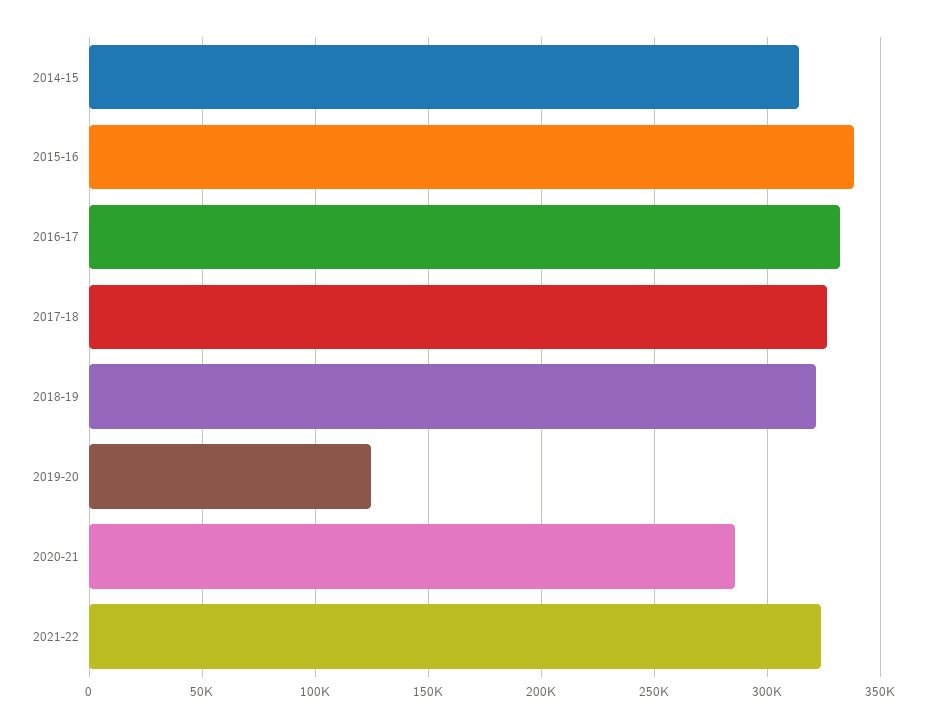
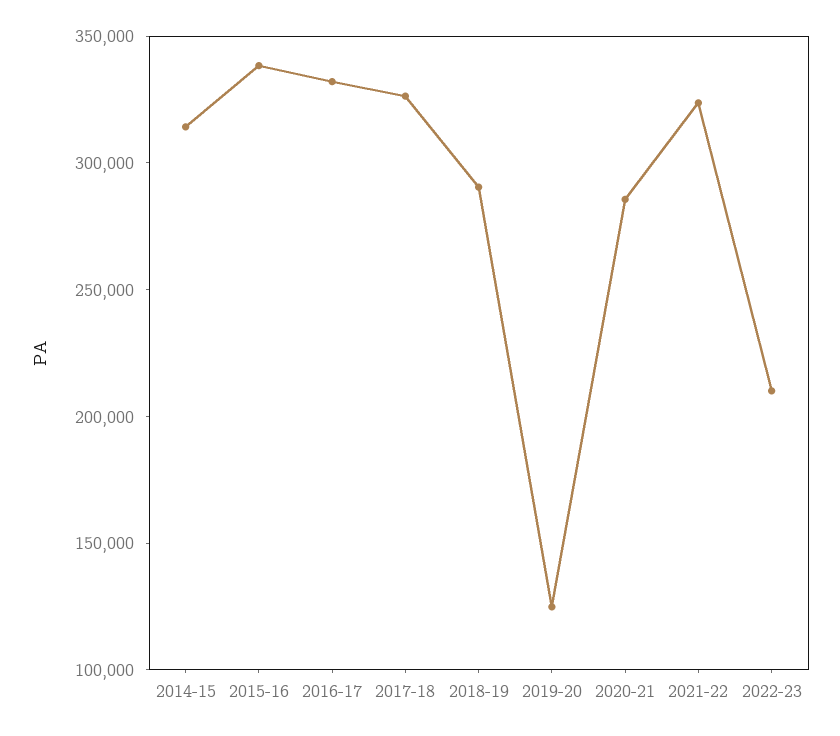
2018-19: 320000 -> 290000
2022-23: none -> 210000

